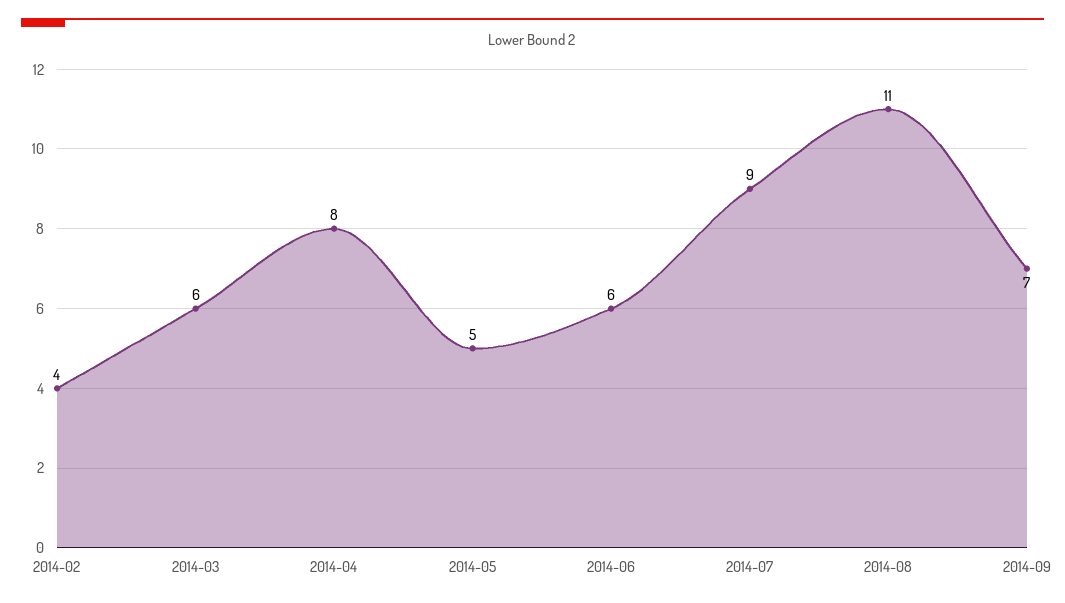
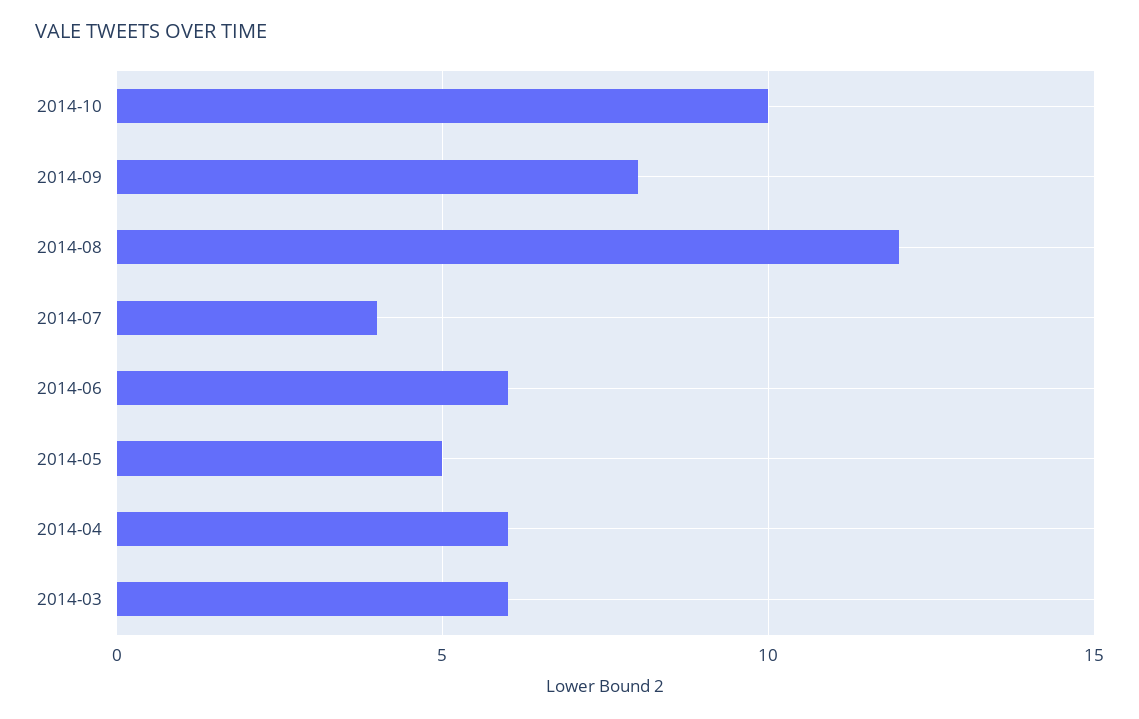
2014-02: 4 -> none
2014-04: 8 -> 6
2014-07: 9 -> 4
2014-08: 11 -> 12
2014-09: 7 -> 8
2014-10: none -> 10

